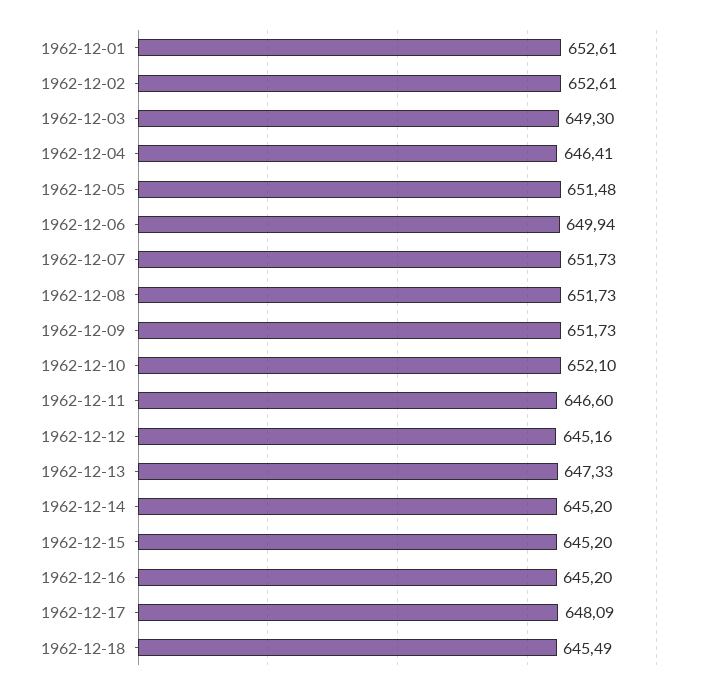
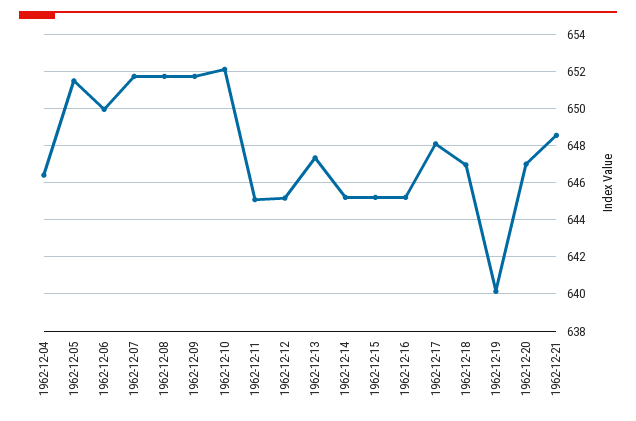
1962-12-01: 652.61 -> none
1962-12-02: 652.61 -> none
1962-12-03: 649.3 -> none
1962-12-11: 646.6 -> 645
1962-12-18: 645.49 -> 647
1962-12-19: none -> 640
1962-12-20: none -> 647
1962-12-21: none -> 648.5

